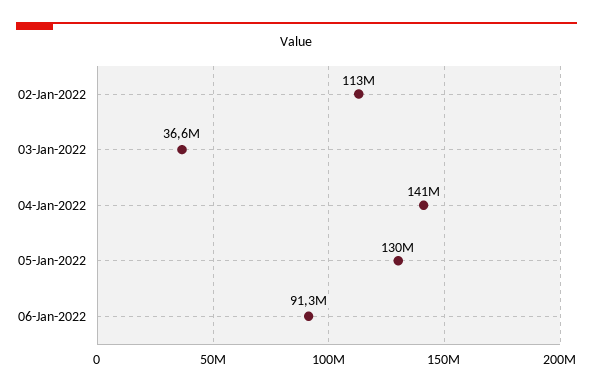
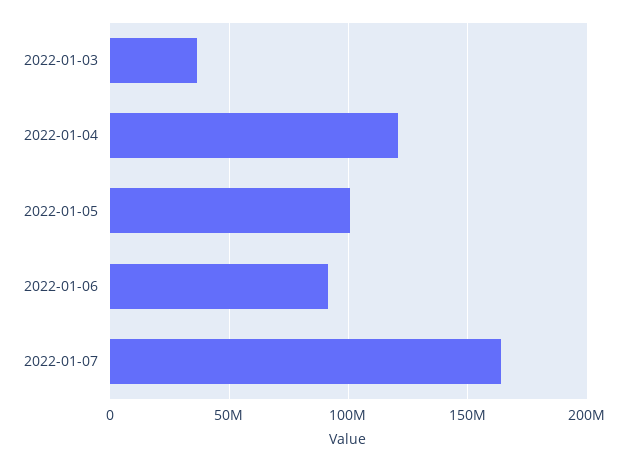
02-Jan-2022: 113000000 -> none
04-Jan-2022: 141000000 -> 120000000
05-Jan-2022: 130000000 -> 100000000
2022-01-07: none -> 165000000

